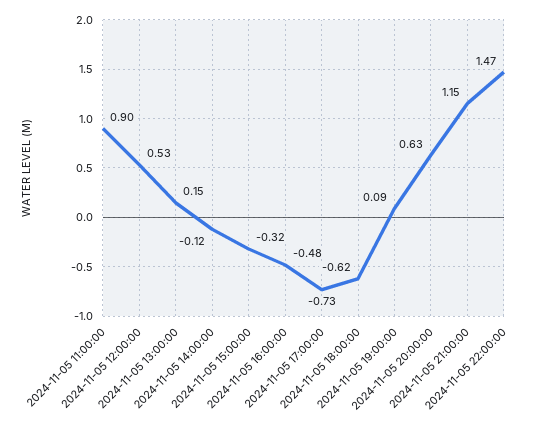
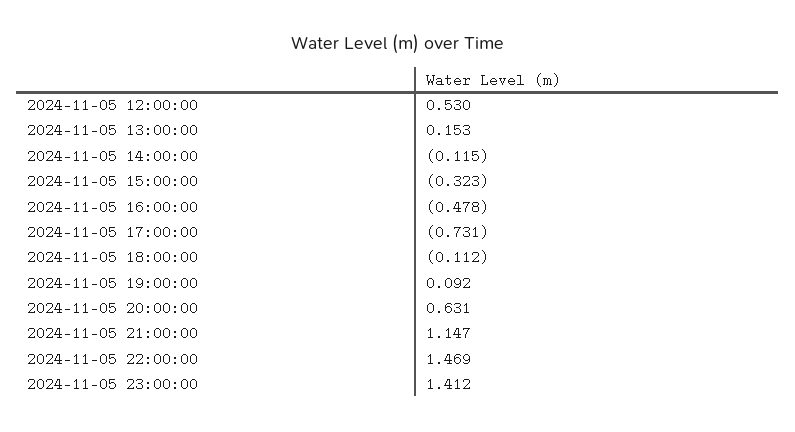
2024-11-05 11:00:00: 0.9 -> none
2024-11-05 18:00:00: -0.62 -> -0.112
2024-11-05 23:00:00: none -> 1.412

